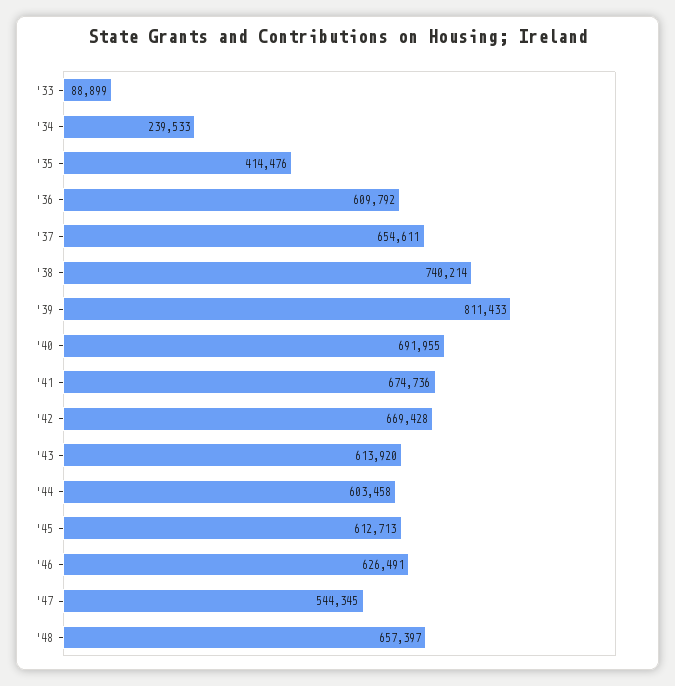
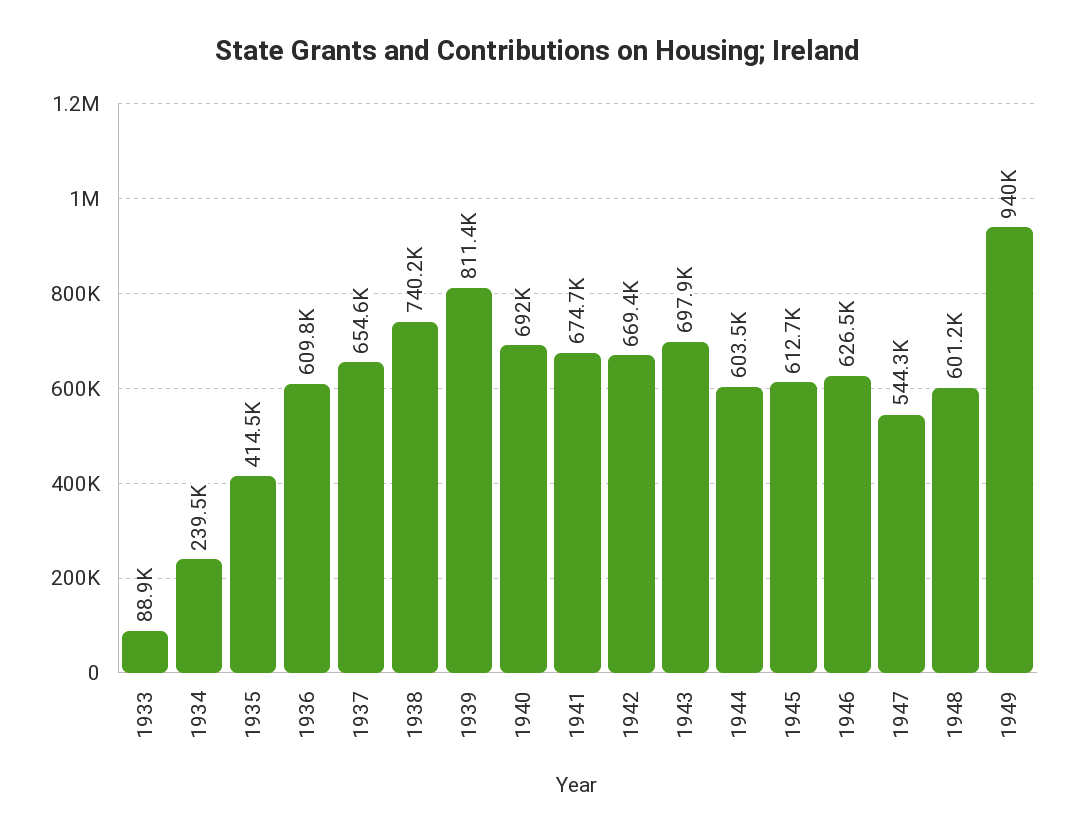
'43: 613920 -> 697900
'48: 657397 -> 601200
1949: none -> 940000

